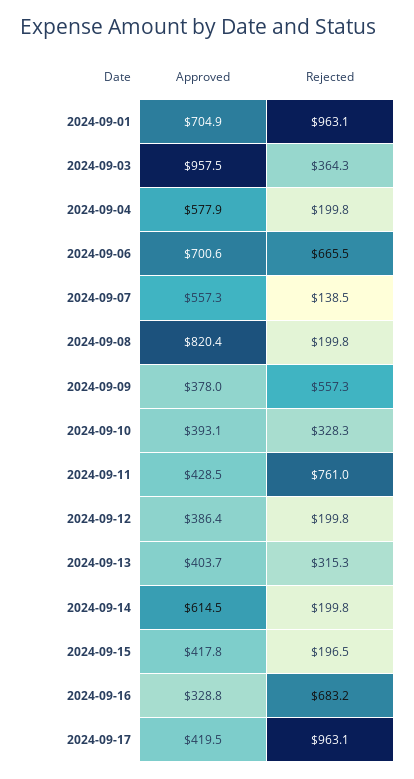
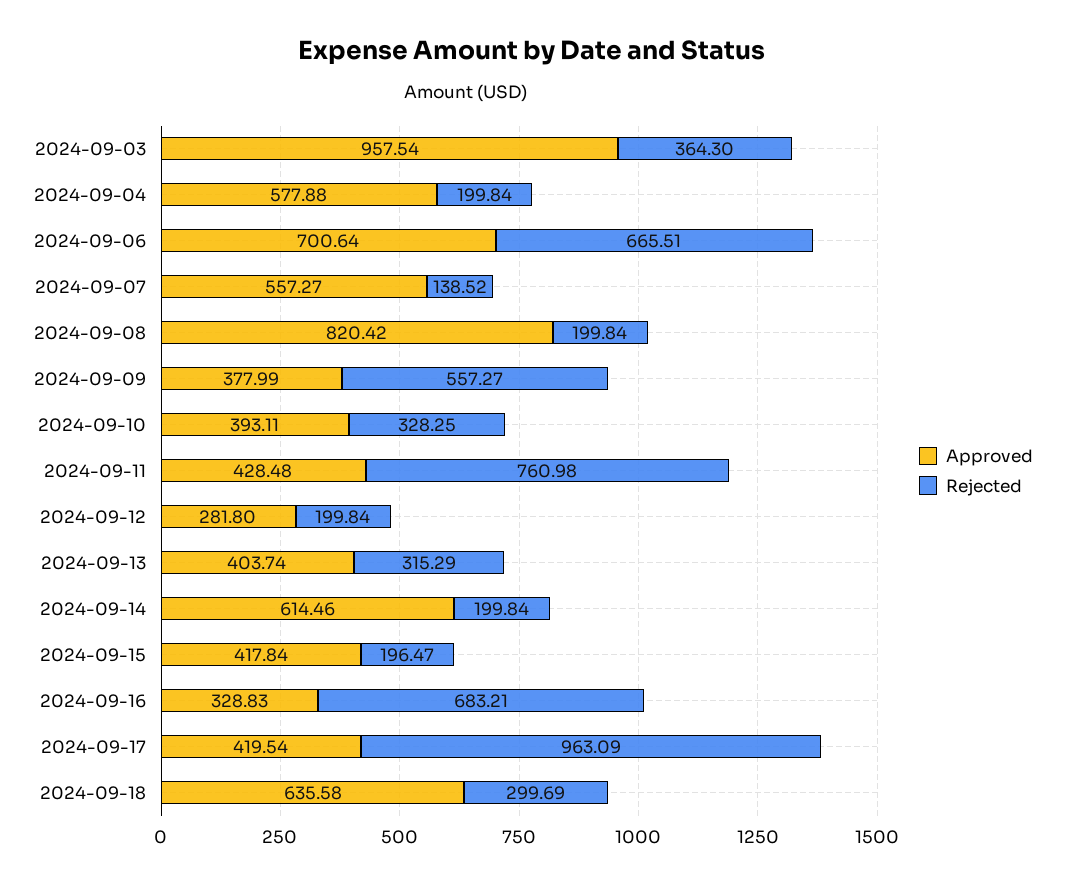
Approved, 2024-09-01: 704.9 -> none
Rejected, 2024-09-01: 963.1 -> none
Approved, 2024-09-12: 386.4 -> 281.8
Approved, 2024-09-18: none -> 635.58
Rejected, 2024-09-18: none -> 299.69

